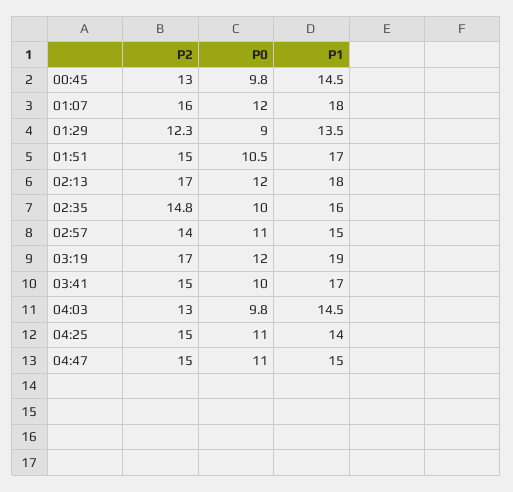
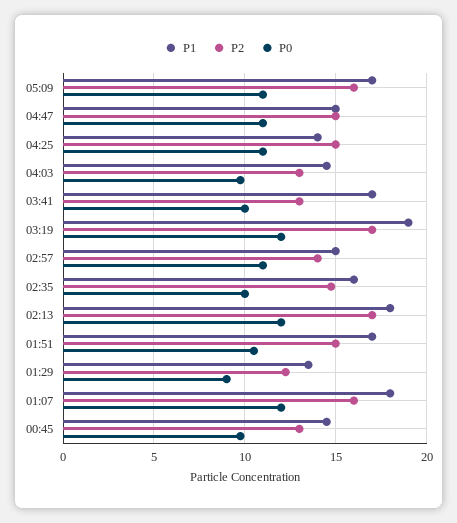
P2, 03:41: 15 -> 13
P1, 05:09: none -> 17
P2, 05:09: none -> 16
P0, 05:09: none -> 11

